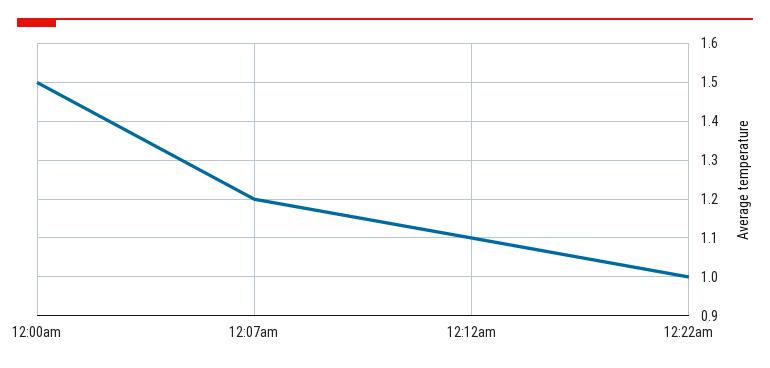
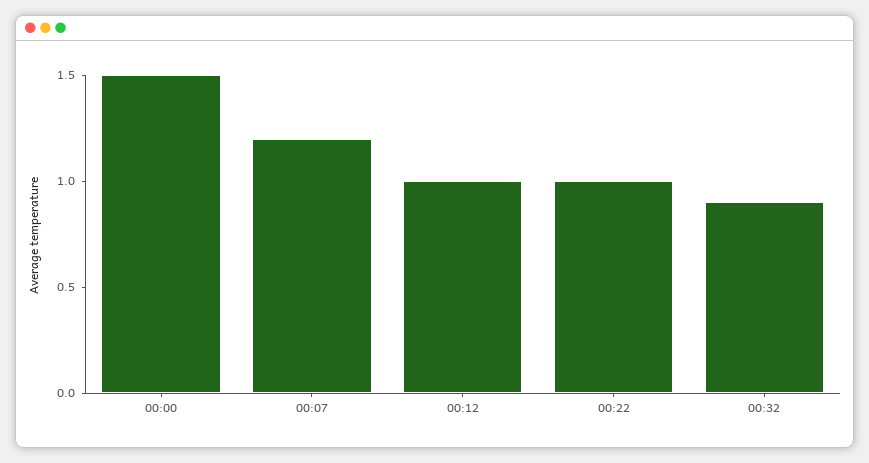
12:12am: 1.1 -> 1
00:32: none -> 0.9

